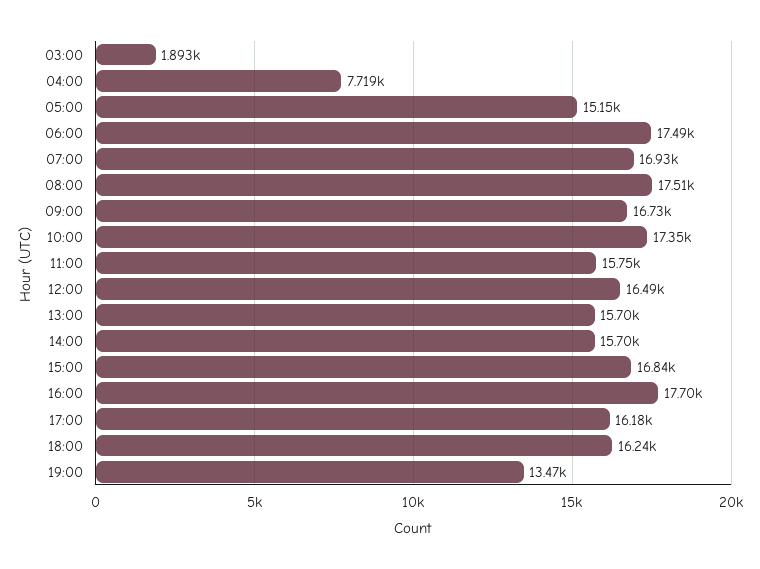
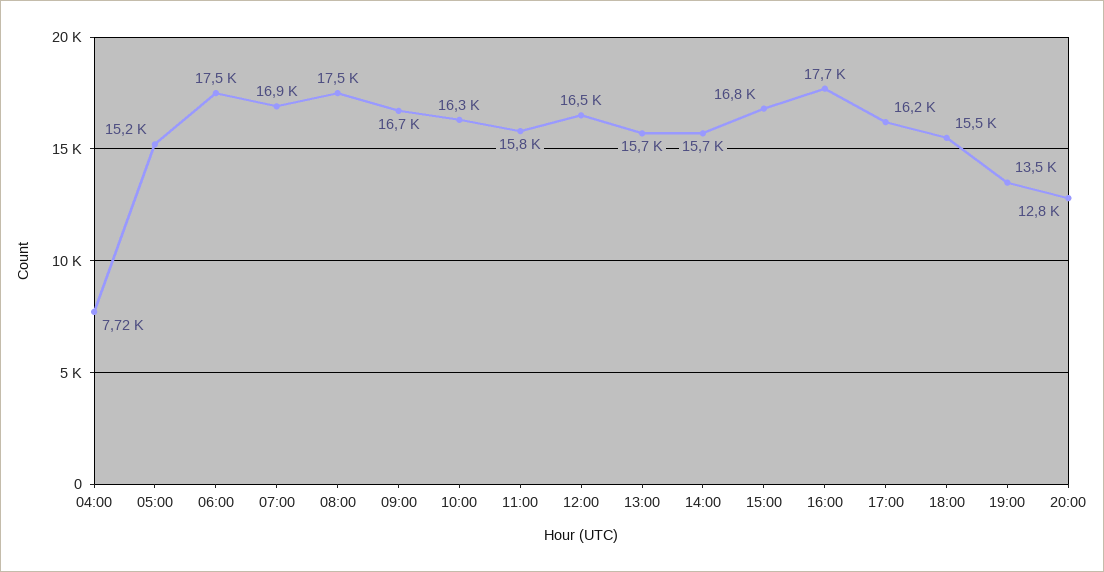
03:00: 1893 -> none
10:00: 17350 -> 16300
18:00: 16240 -> 15500
20:00: none -> 12800

